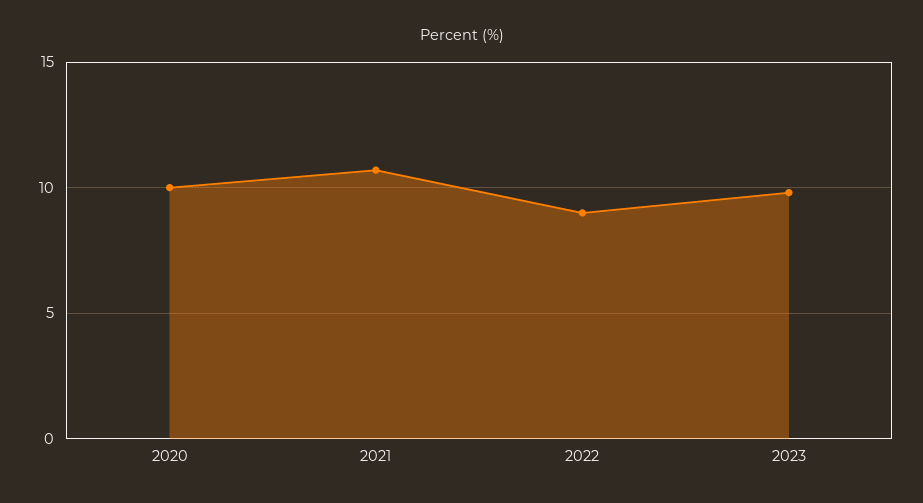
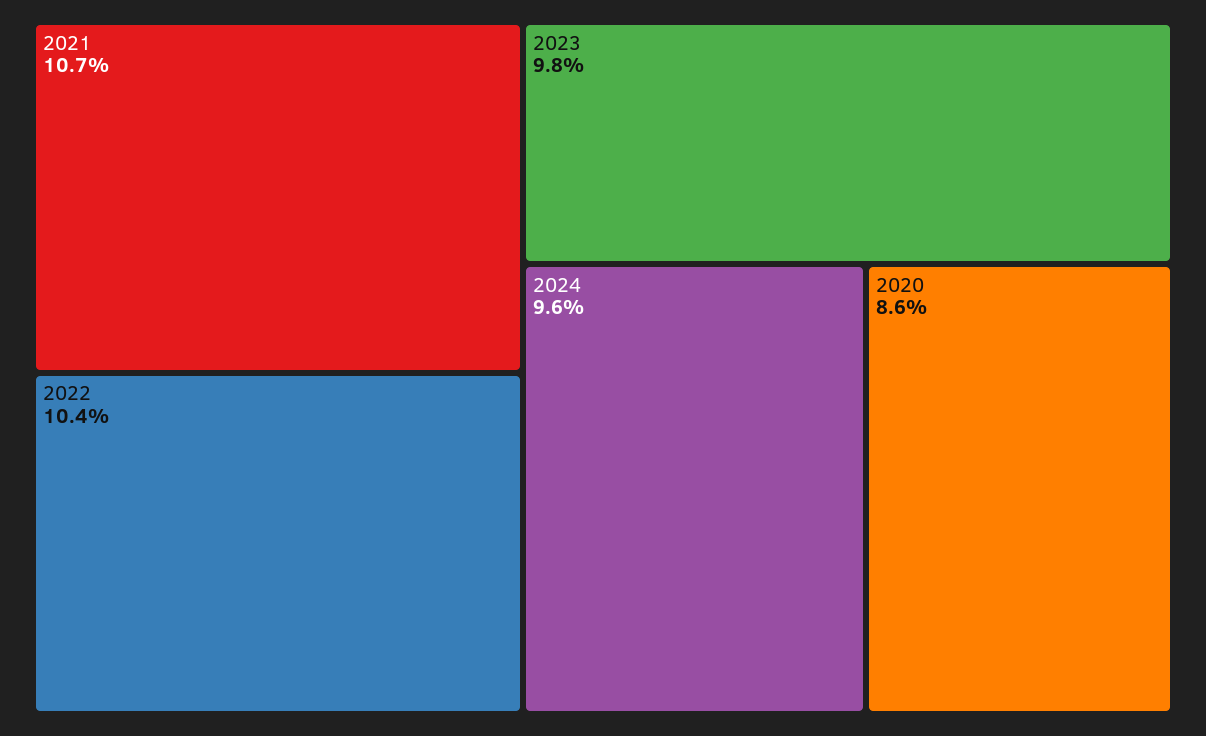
2020: 10 -> 8.6
2022: 9 -> 10.4
2024: none -> 9.6

